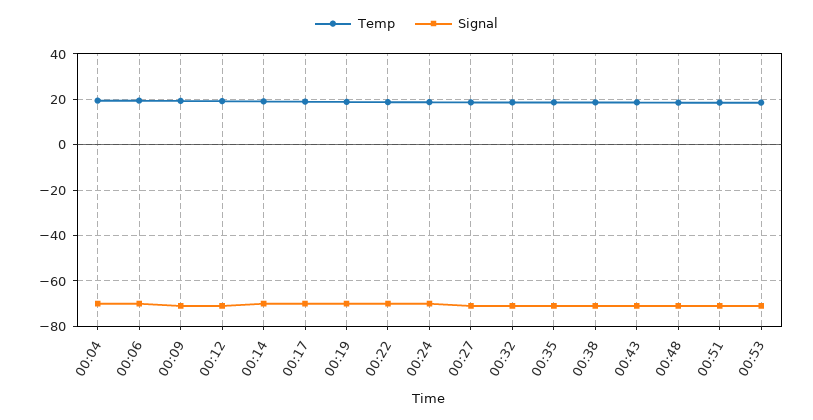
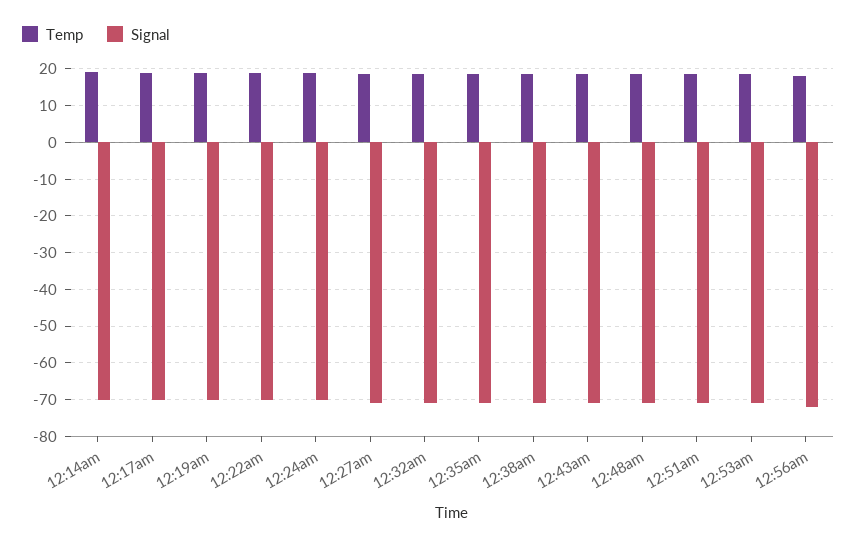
Temp, 00:04: 20 -> none
Signal, 00:04: -70 -> none
Temp, 00:06: 20 -> none
Signal, 00:06: -70 -> none
Temp, 00:09: 20 -> none
Signal, 00:09: -70 -> none
Temp, 00:12: 20 -> none
Signal, 00:12: -70 -> none
Temp, 12:56am: none -> 18
Signal, 12:56am: none -> -72

